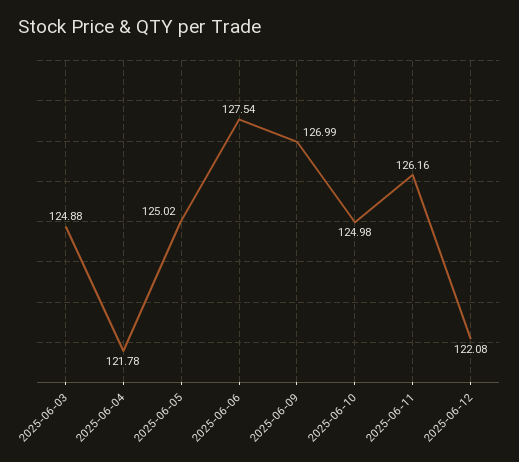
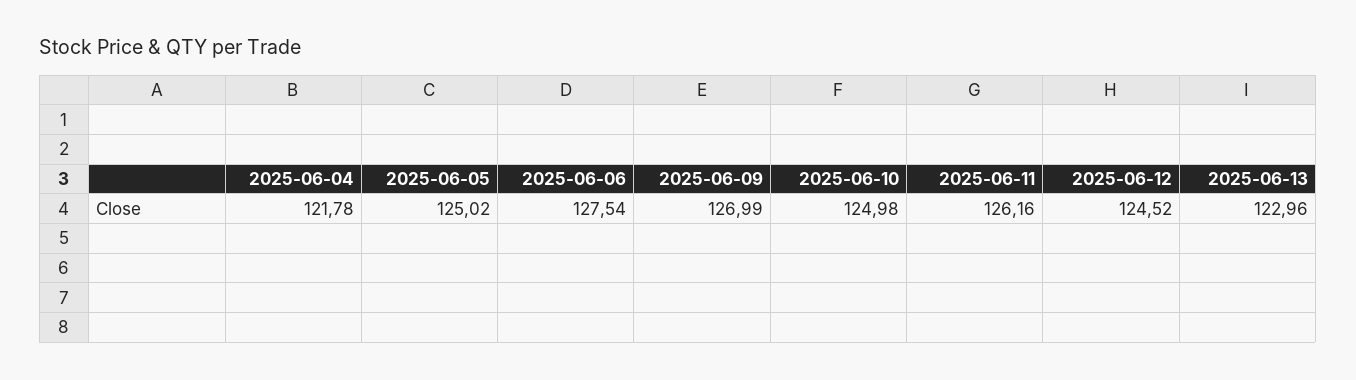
2025-06-03: 124.88 -> none
2025-06-12: 122.08 -> 124.52
2025-06-13: none -> 122.96

